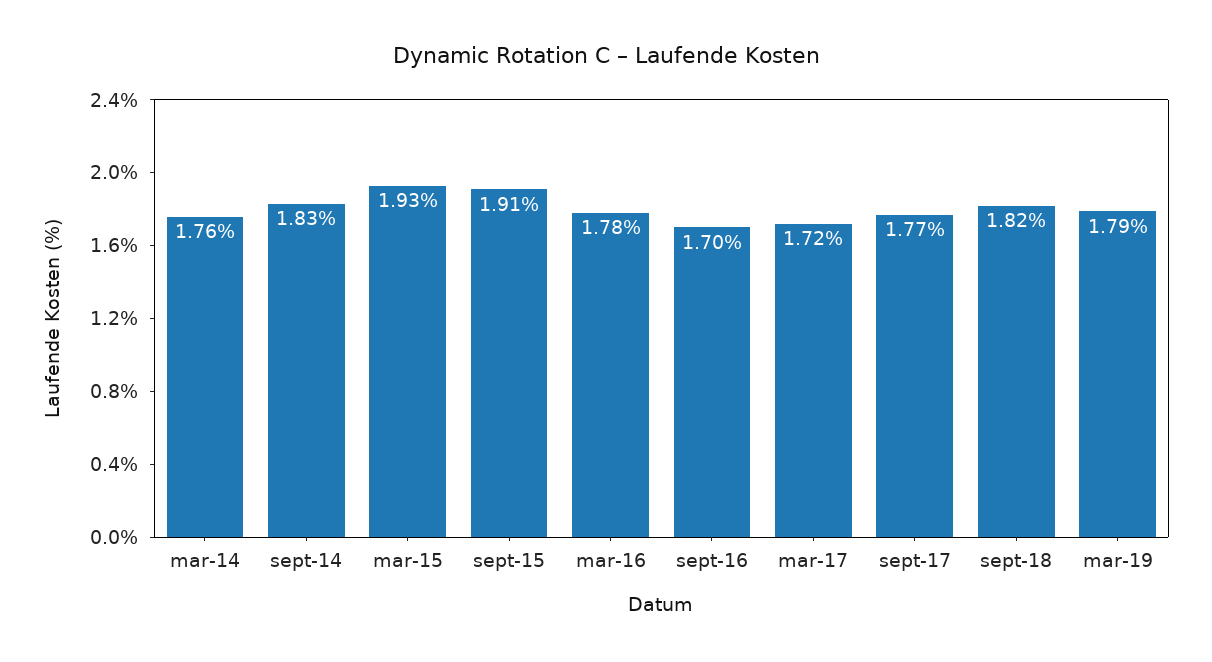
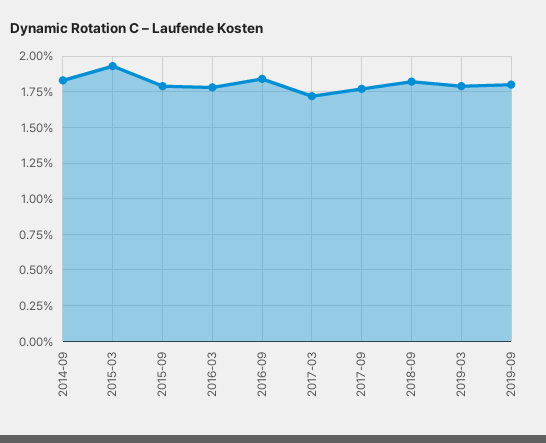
mar-14: 1.76 -> none
sept-15: 1.91 -> 1.8
sept-16: 1.7 -> 1.85
2019-09: none -> 1.8

